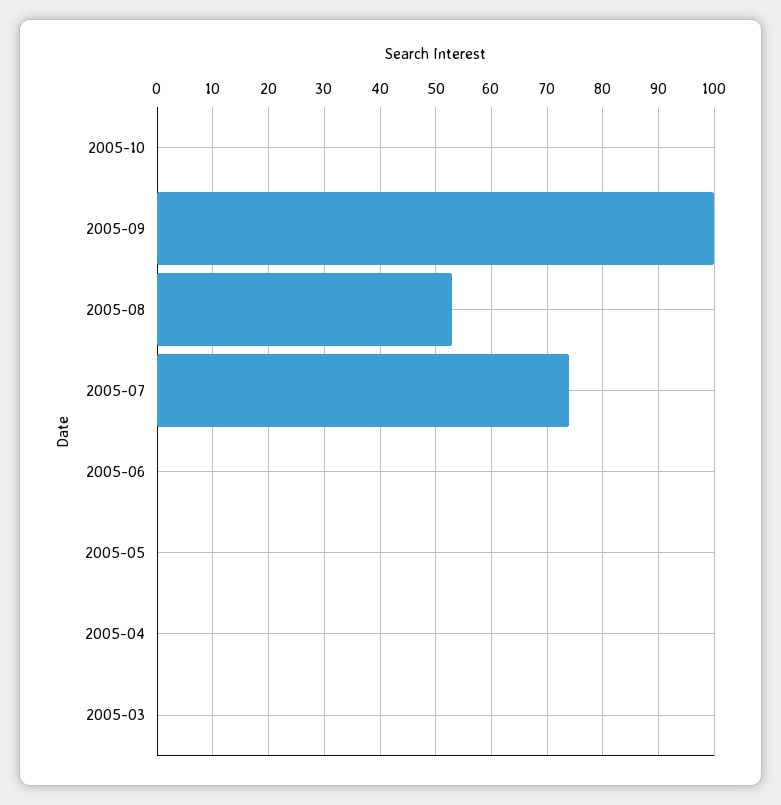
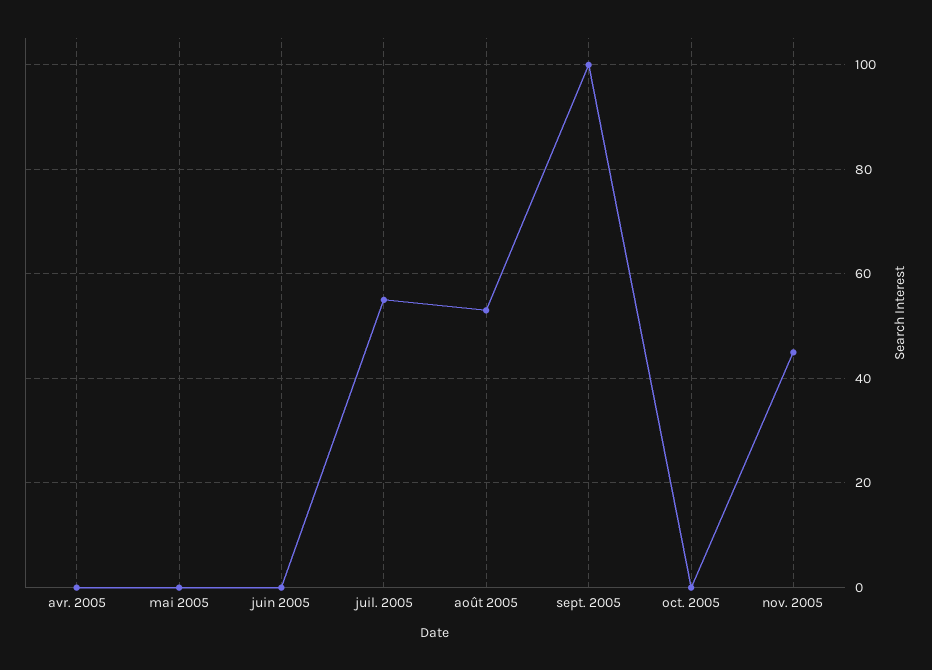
2005-07: 75 -> 55
2005-03: 0 -> none
nov. 2005: none -> 45

